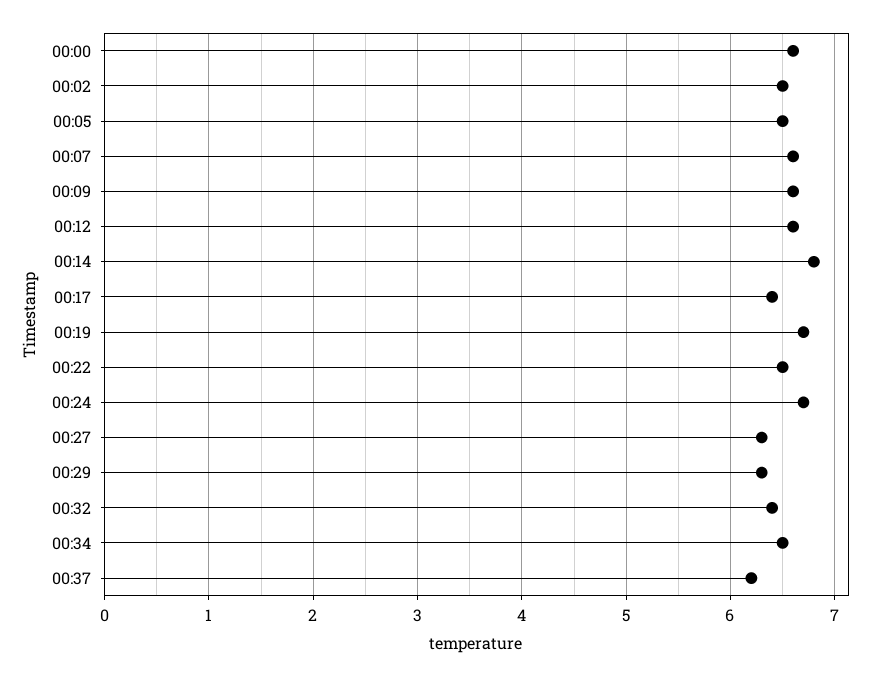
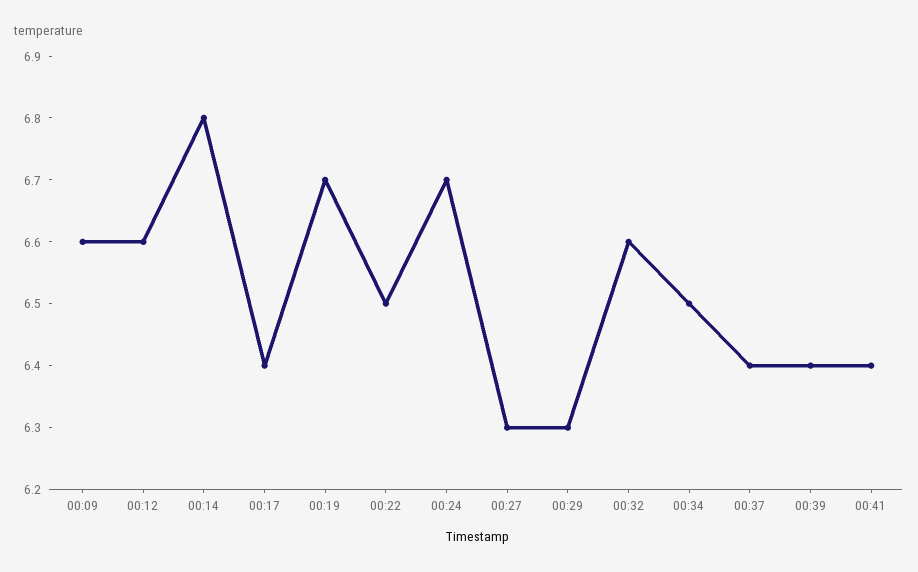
00:00: 6.6 -> none
00:02: 6.5 -> none
00:05: 6.5 -> none
00:07: 6.6 -> none
00:32: 6.4 -> 6.6
00:37: 6.2 -> 6.4
00:39: none -> 6.4
00:41: none -> 6.4

